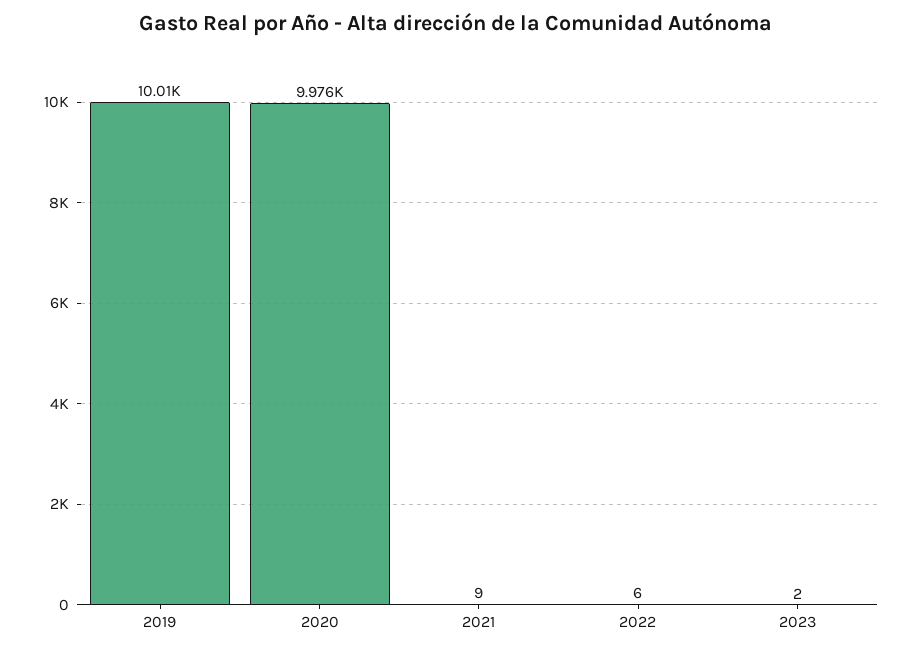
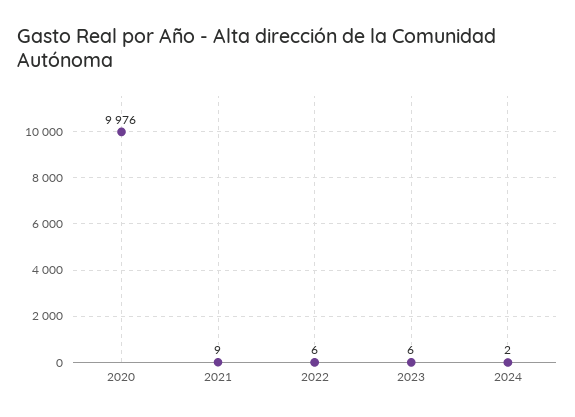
2019: 10010 -> none
2023: 2 -> 6
2024: none -> 2

